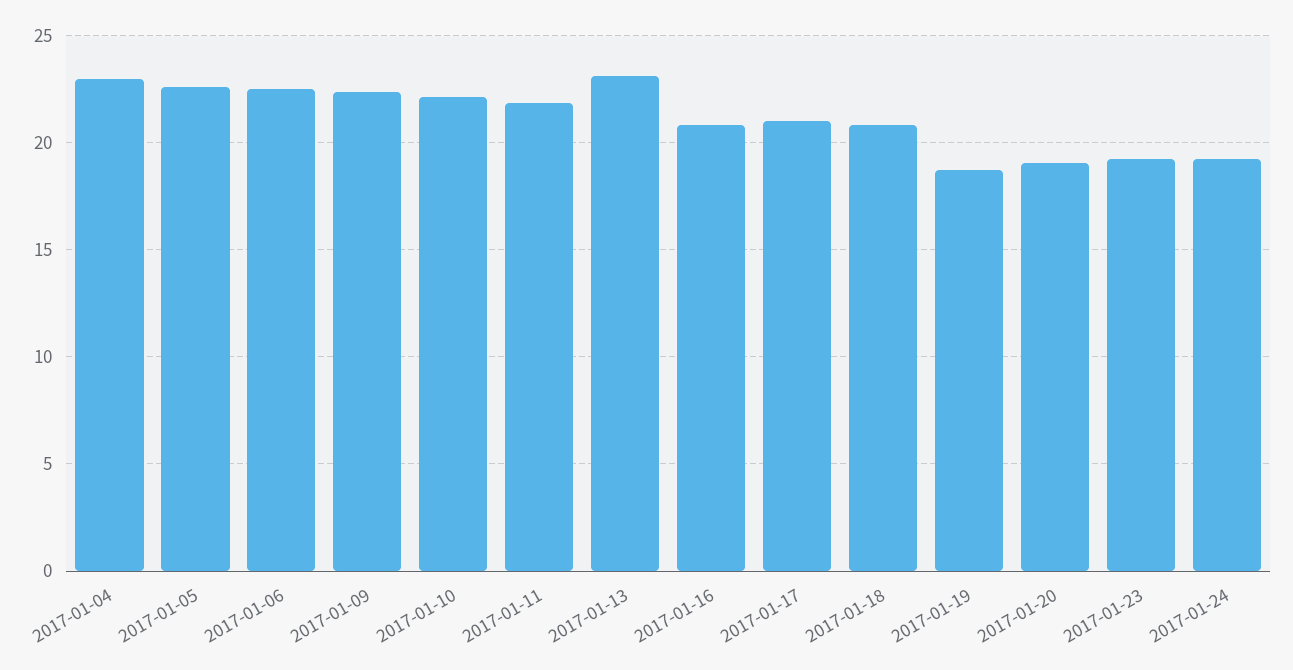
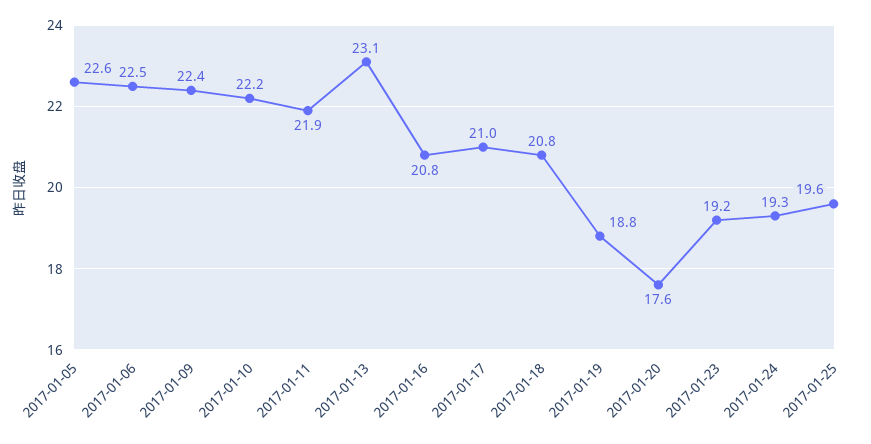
2017-01-04: 23 -> none
2017-01-20: 19 -> 17.6
2017-01-25: none -> 19.6

